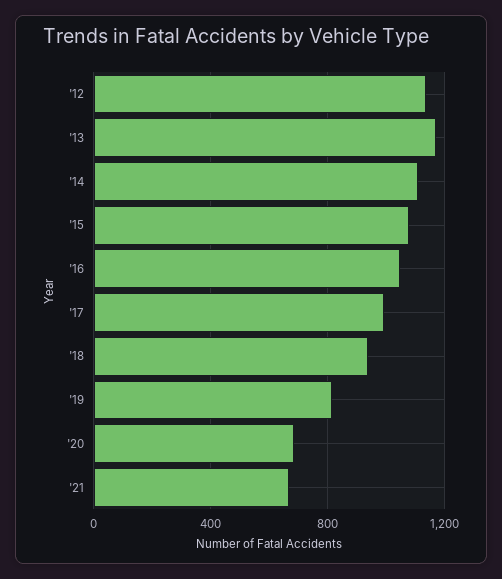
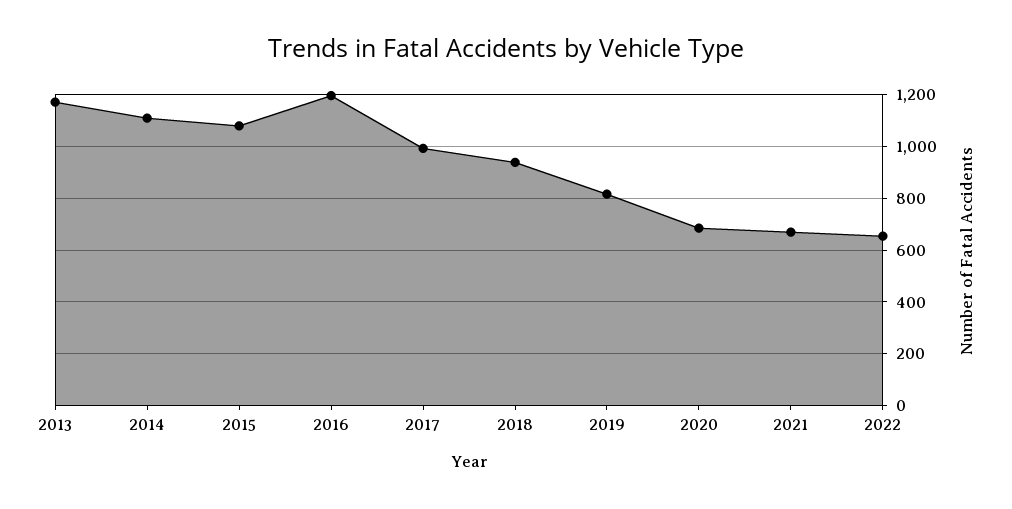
'12: 1150 -> none
'16: 1050 -> 1200
2022: none -> 650

